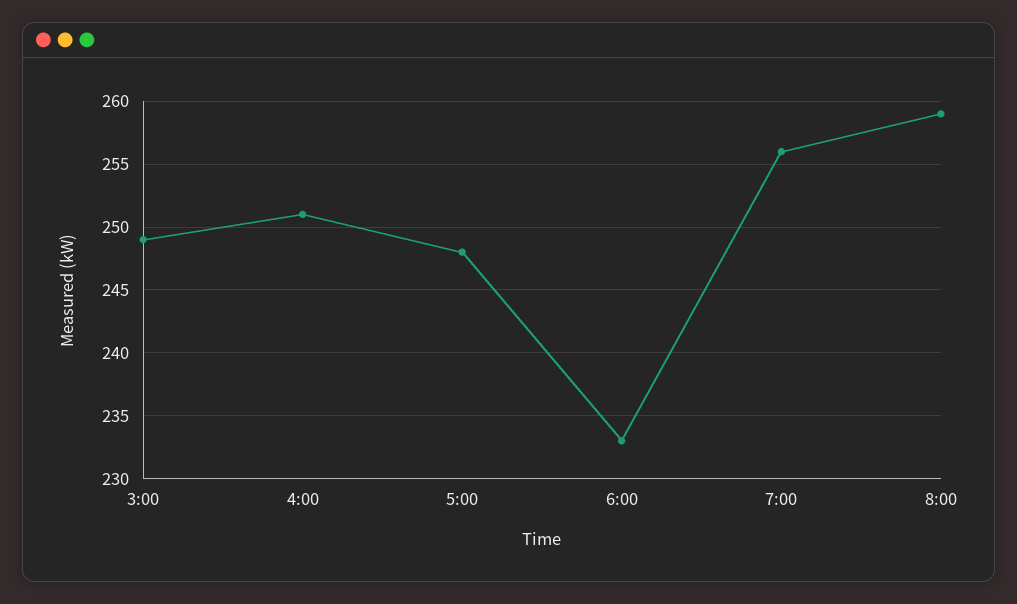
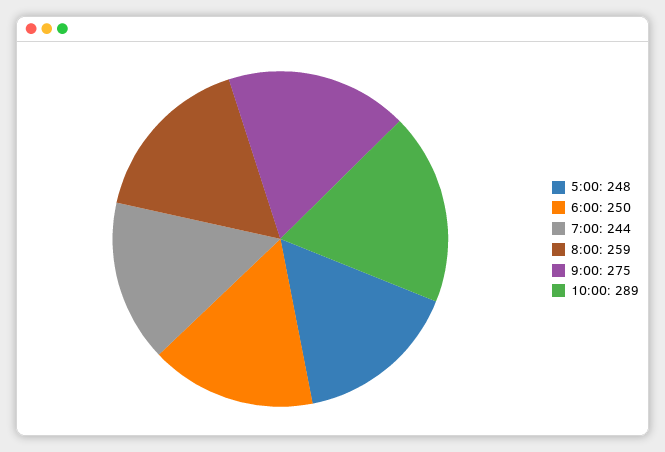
3:00: 249 -> none
4:00: 251 -> none
6:00: 233 -> 250
7:00: 256 -> 244
9:00: none -> 275
10:00: none -> 289

